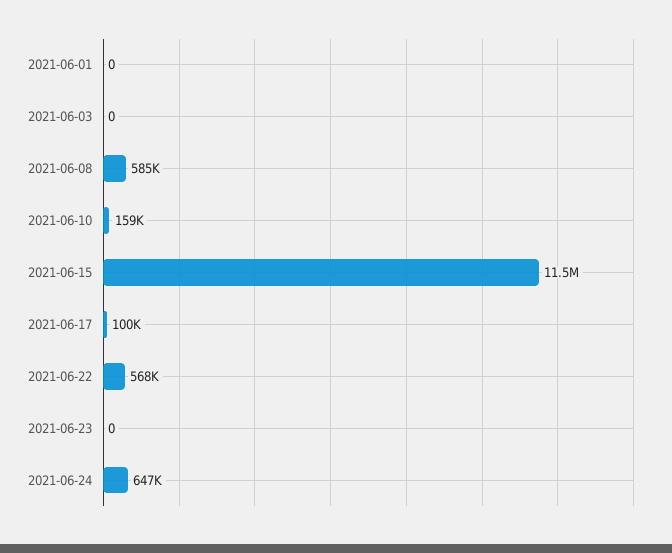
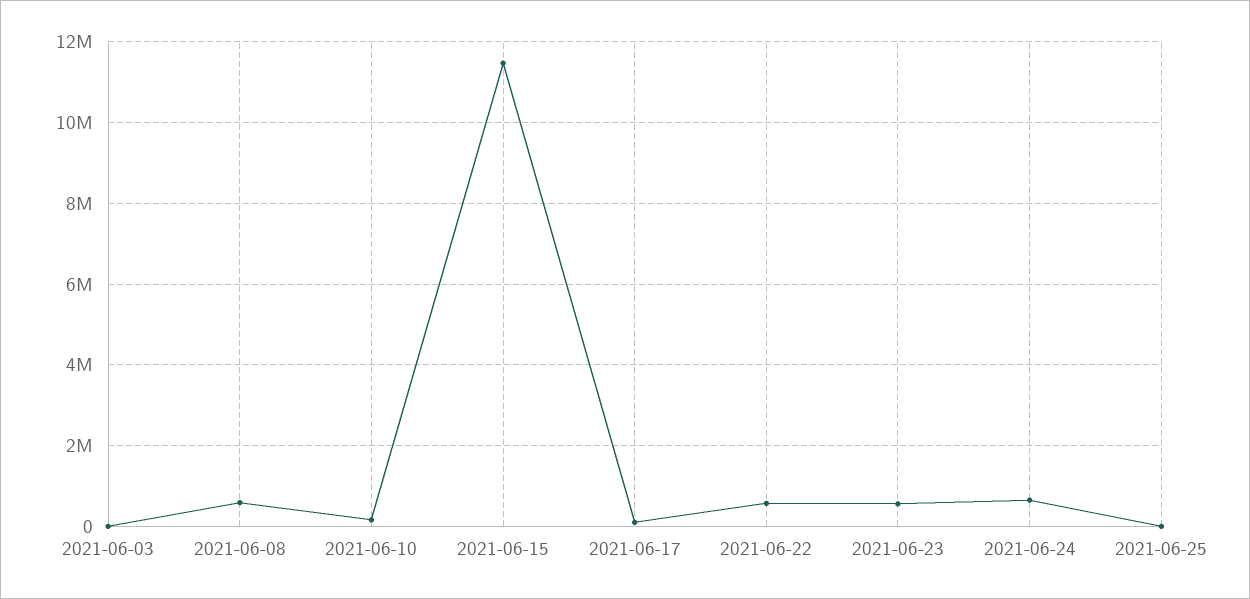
2021-06-01: 0 -> none
2021-06-23: 0 -> 600000
2021-06-25: none -> 0

